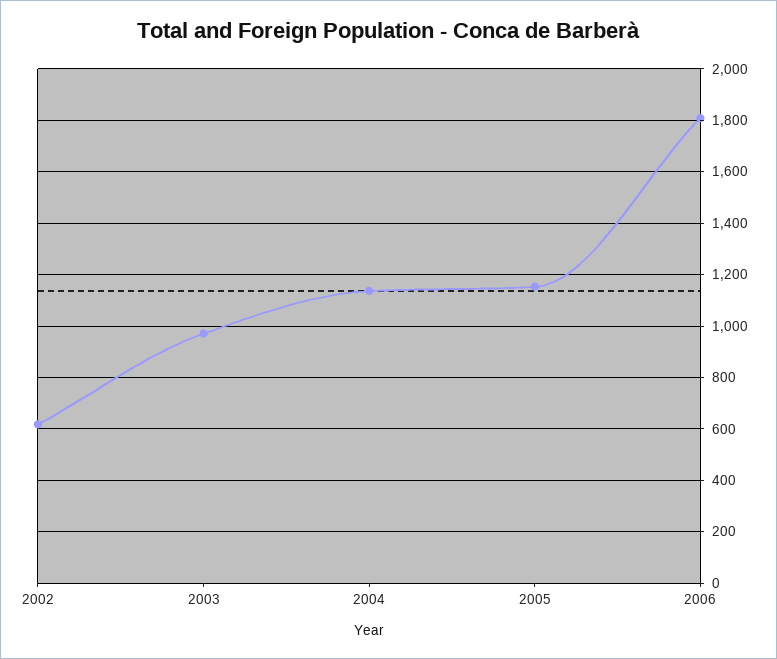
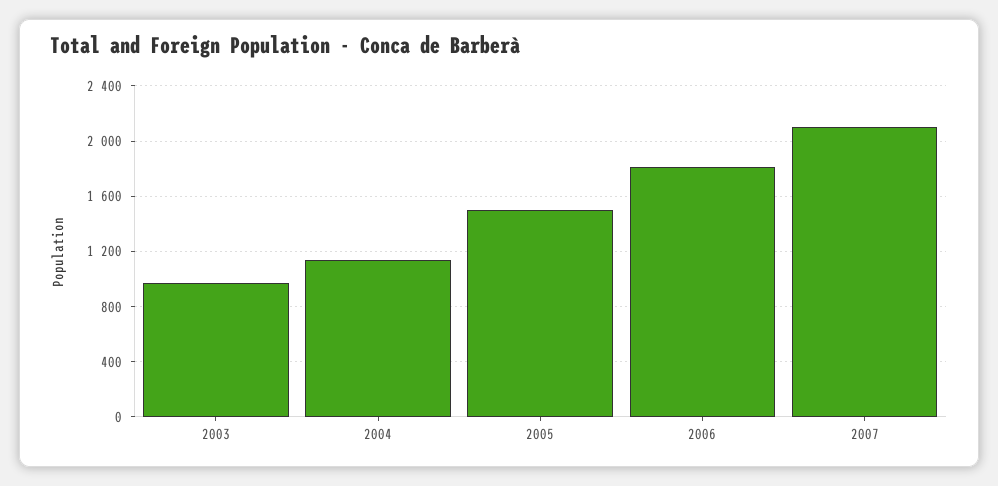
2002: 625 -> none
2005: 1150 -> 1500
2007: none -> 2100

